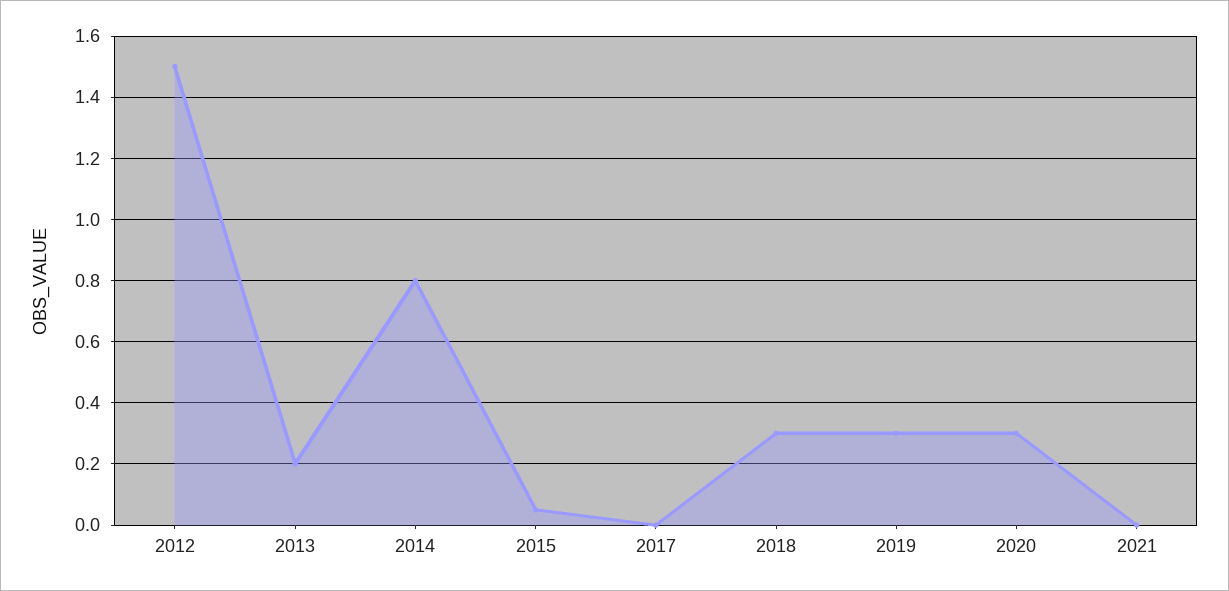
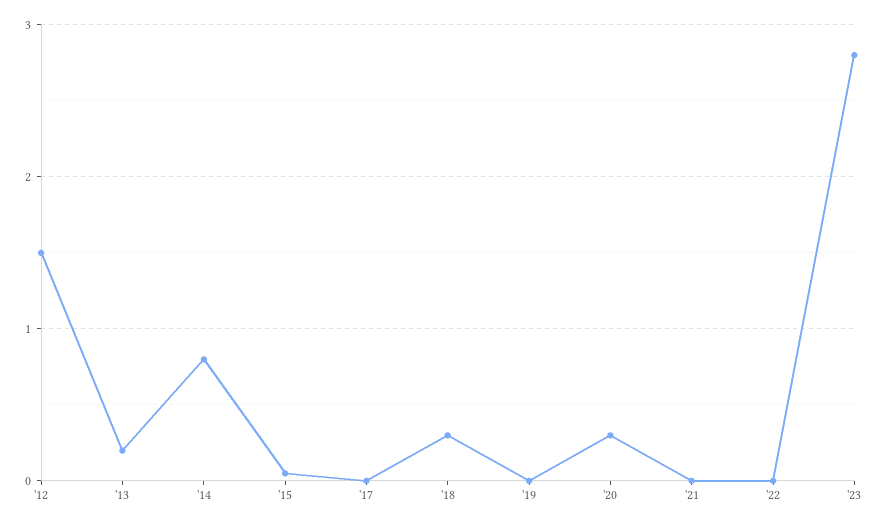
2019: 0.3 -> 0
'22: none -> 0
'23: none -> 2.8

